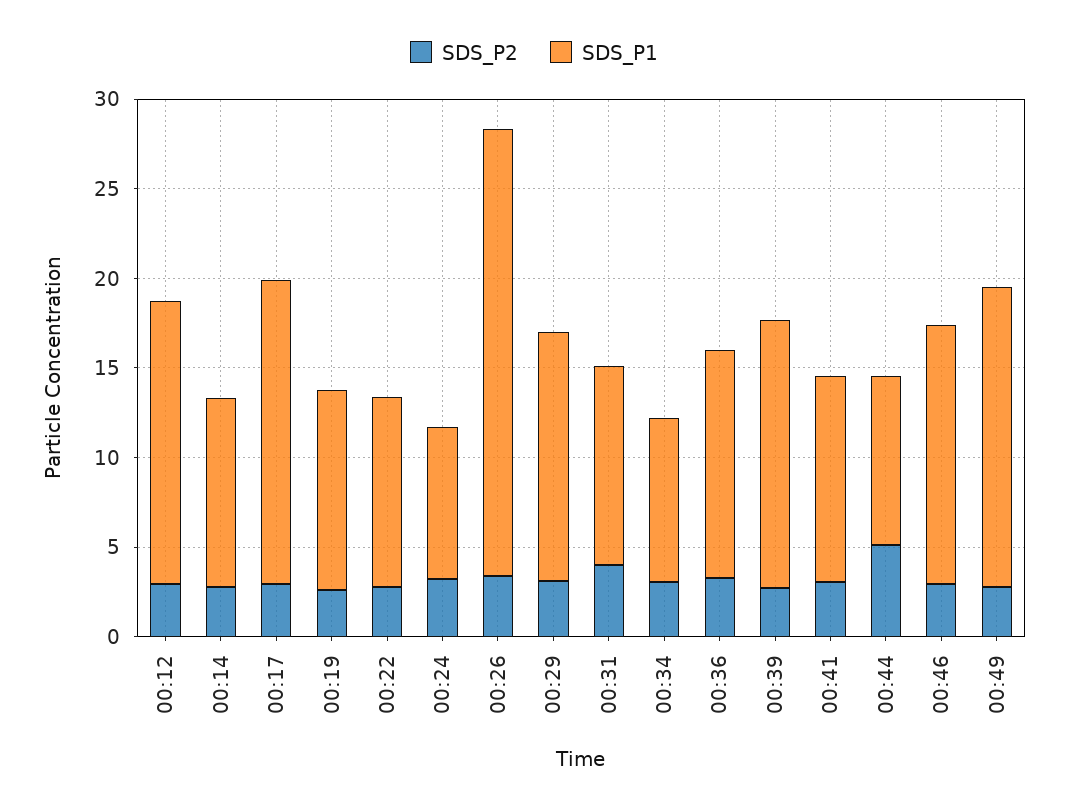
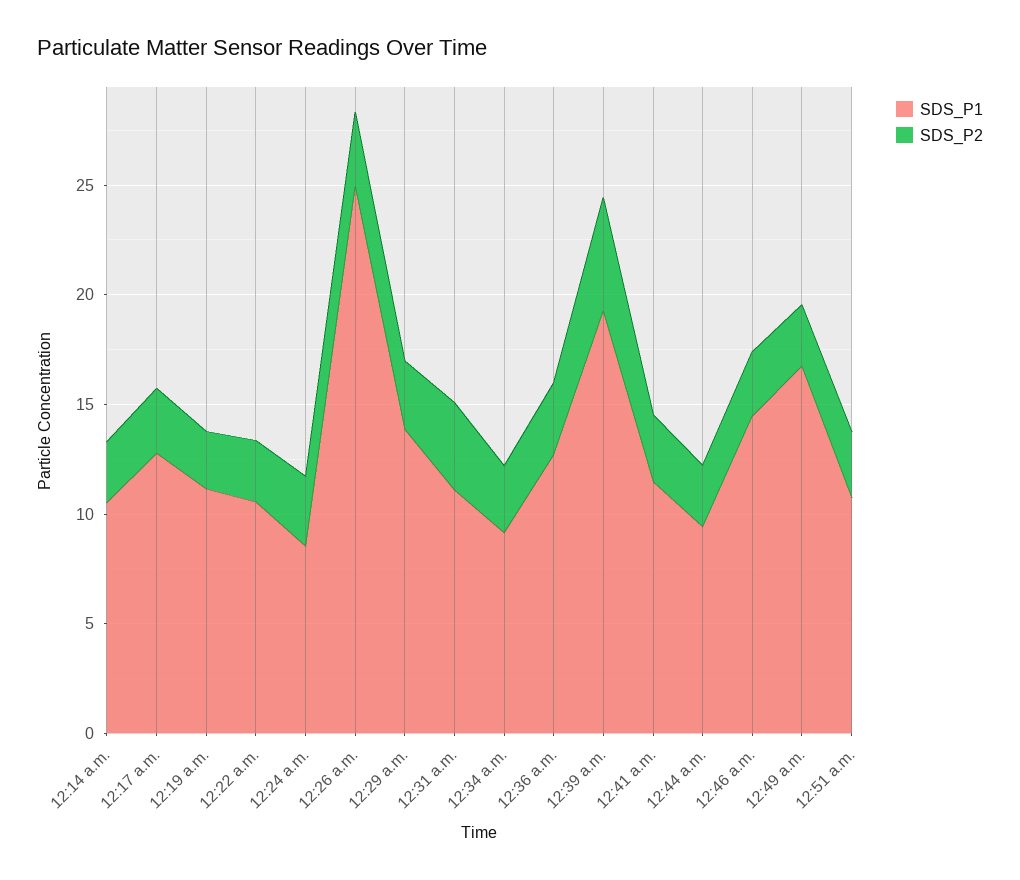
SDS_P2, 00:12: 3 -> none
SDS_P1, 00:12: 16 -> none
SDS_P1, 00:17: 17 -> 13
SDS_P2, 00:39: 3 -> 5
SDS_P1, 00:39: 15 -> 19
SDS_P2, 00:44: 5 -> 3
SDS_P1, 12:51 a.m.: none -> 11
SDS_P2, 12:51 a.m.: none -> 3

